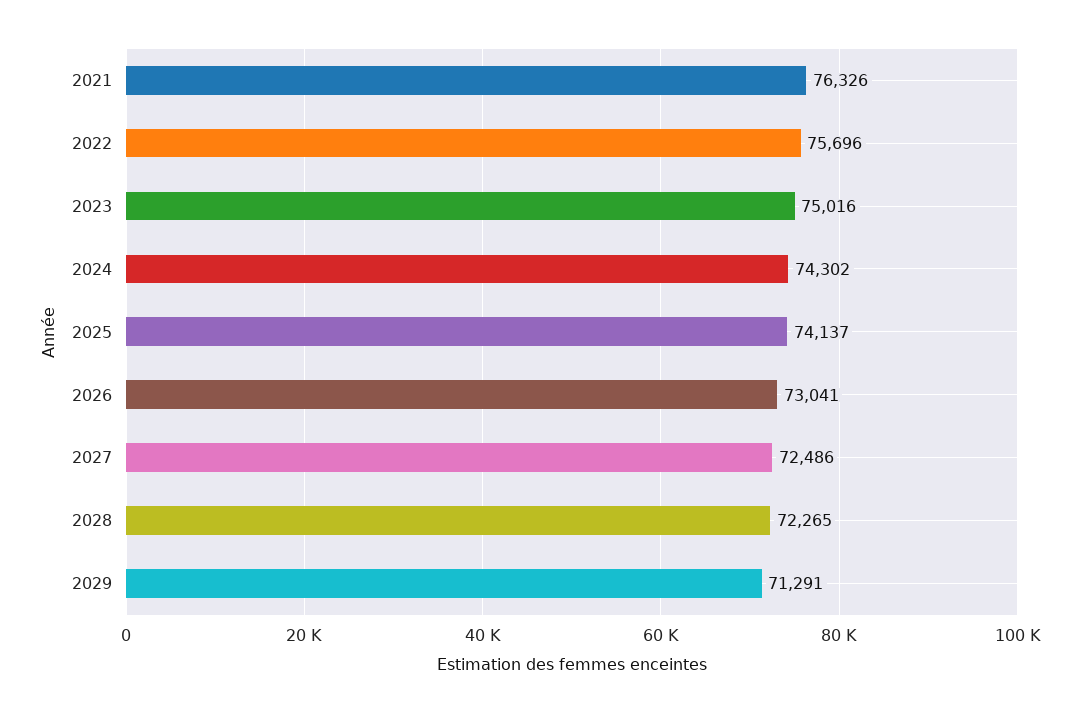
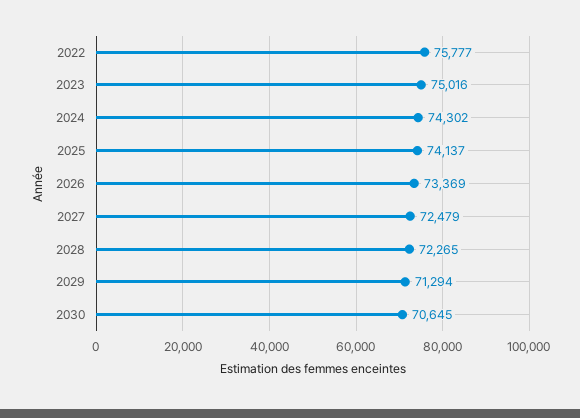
2021: 76326 -> none
2022: 75696 -> 75777
2026: 73041 -> 73369
2027: 72486 -> 72479
2029: 71291 -> 71294
2030: none -> 70645

